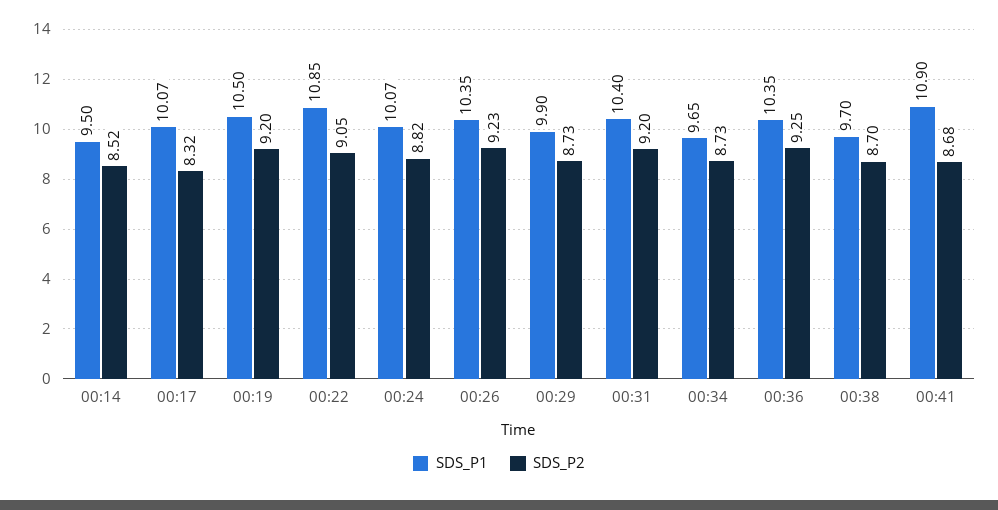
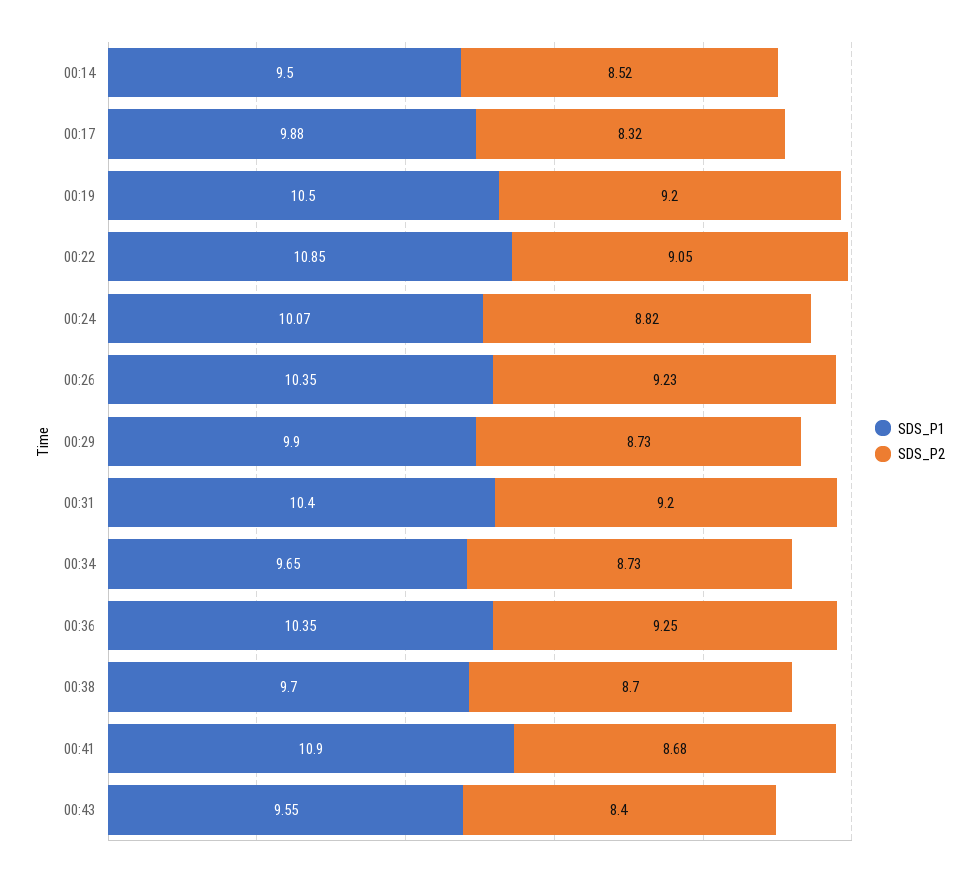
SDS_P1, 00:17: 10.07 -> 9.88
SDS_P1, 00:43: none -> 9.55
SDS_P2, 00:43: none -> 8.4

